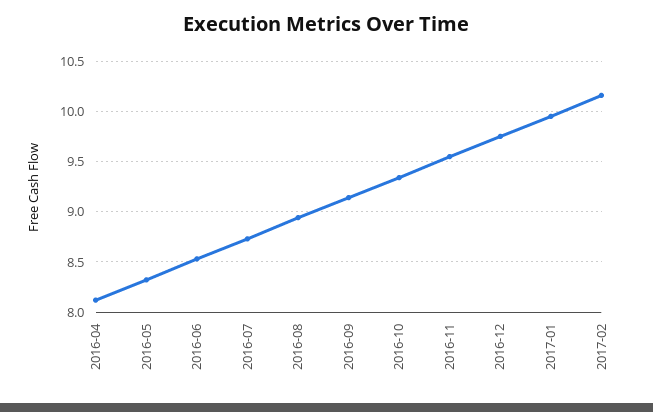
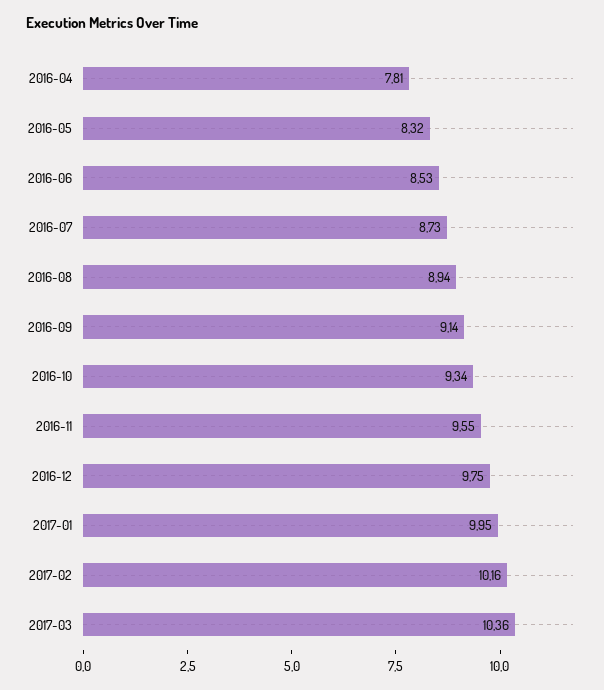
2016-04: 8.1 -> 7.81
2017-03: none -> 10.36

